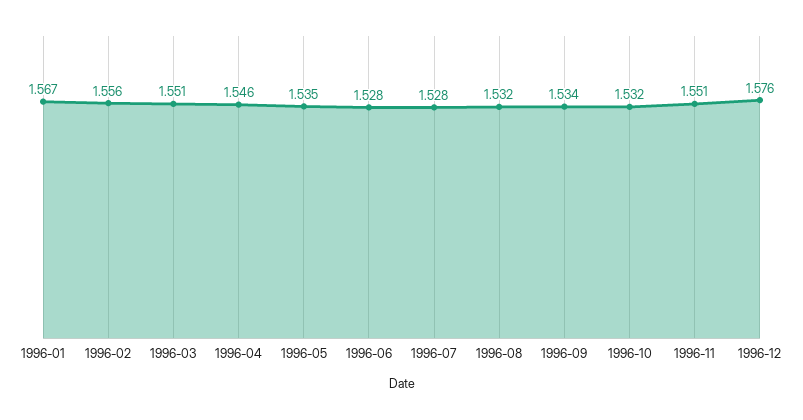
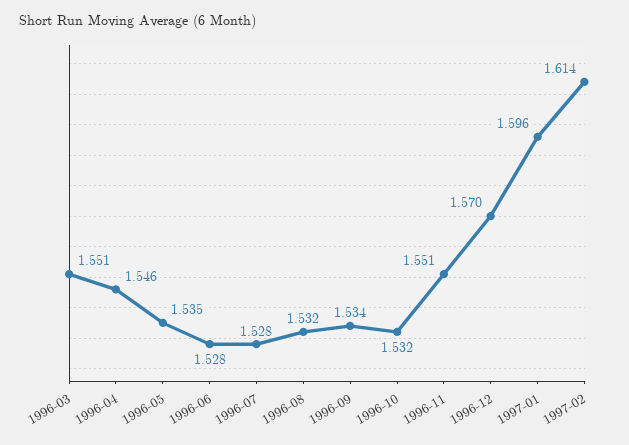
1996-01: 1.567 -> none
1996-02: 1.556 -> none
1996-12: 1.576 -> 1.57
1997-01: none -> 1.596
1997-02: none -> 1.614

